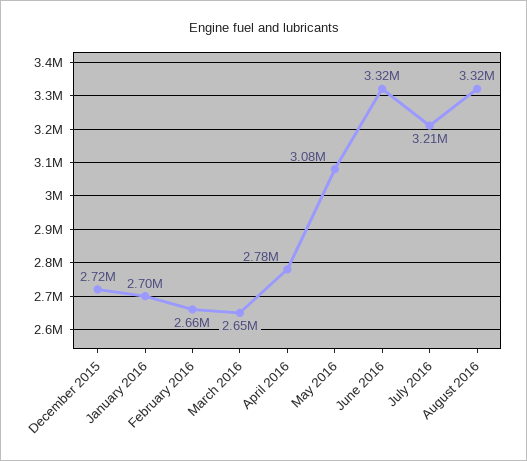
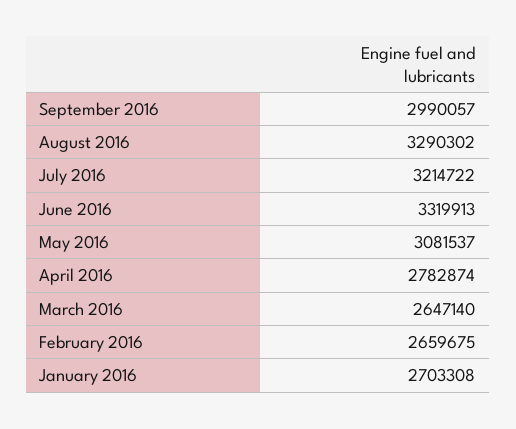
December 2015: 2720000 -> none
August 2016: 3320000 -> 3290302
September 2016: none -> 2990057

